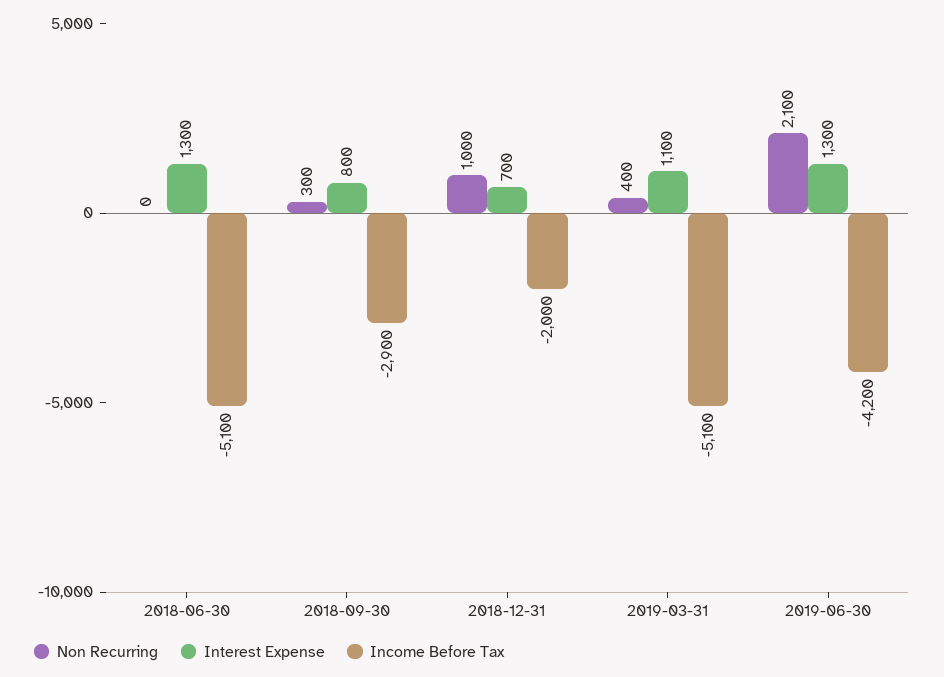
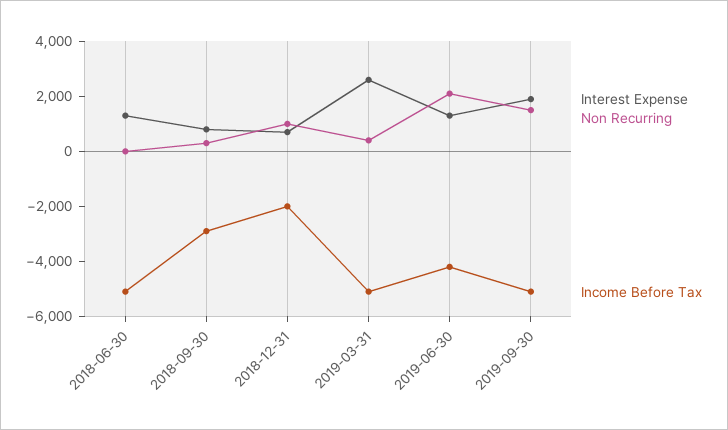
Interest Expense, 2019-03-31: 1100 -> 2500
Interest Expense, 2019-09-30: none -> 2000
Non Recurring, 2019-09-30: none -> 1500
Income Before Tax, 2019-09-30: none -> -5000

